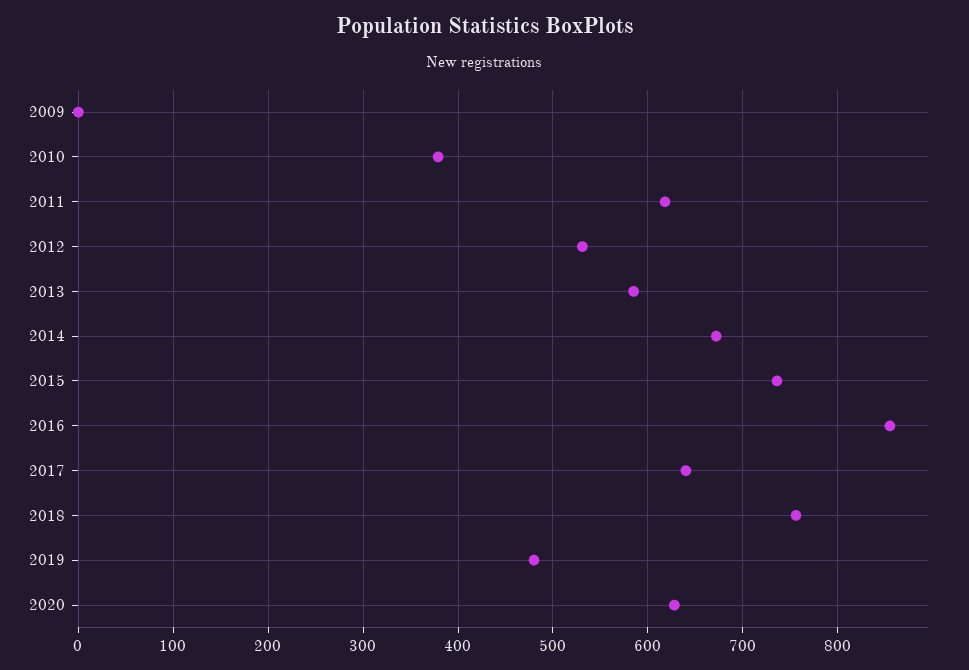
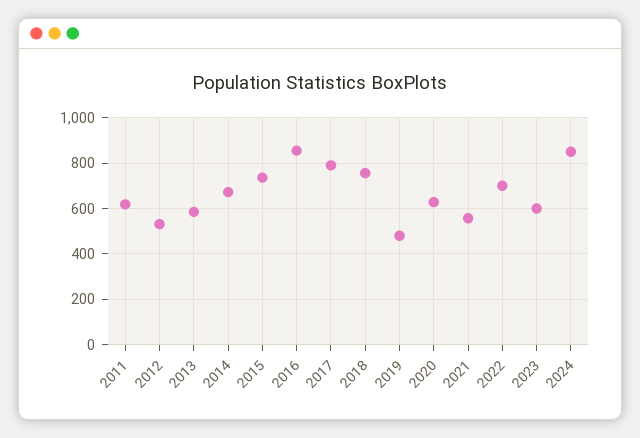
2009: 0 -> none
2010: 380 -> none
2017: 640 -> 800
2021: none -> 550
2022: none -> 700
2023: none -> 600
2024: none -> 850

